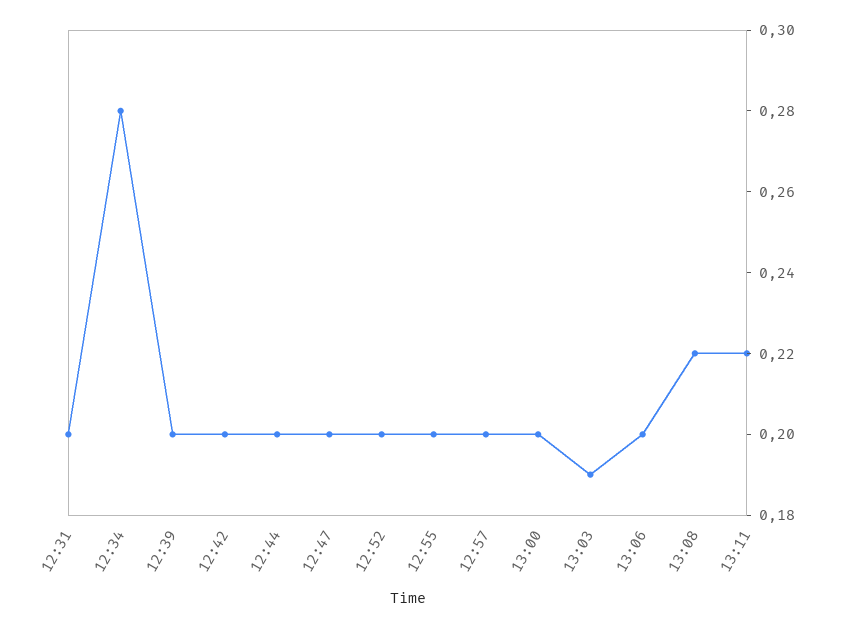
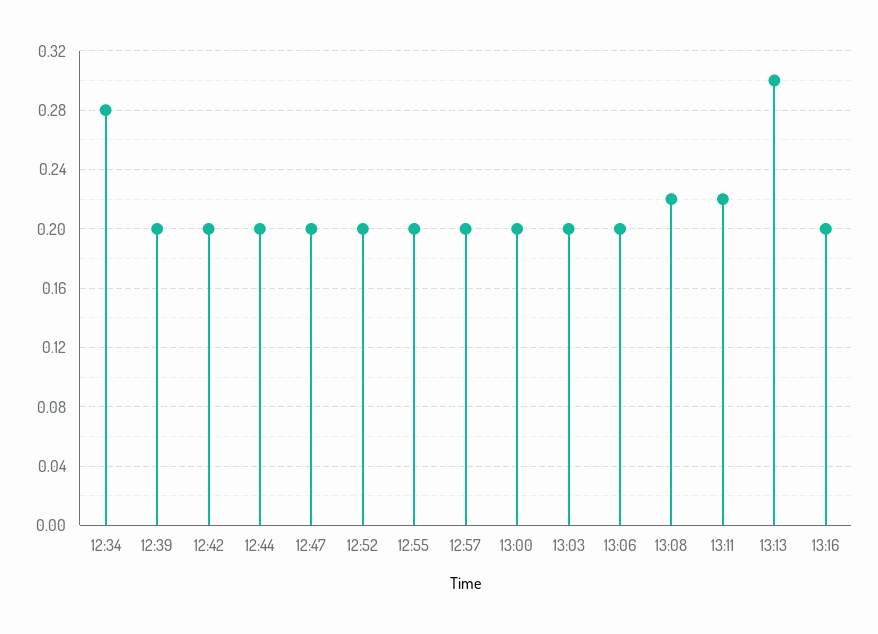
12:31: 0.2 -> none
13:03: 0.19 -> 0.2
13:13: none -> 0.3
13:16: none -> 0.2

